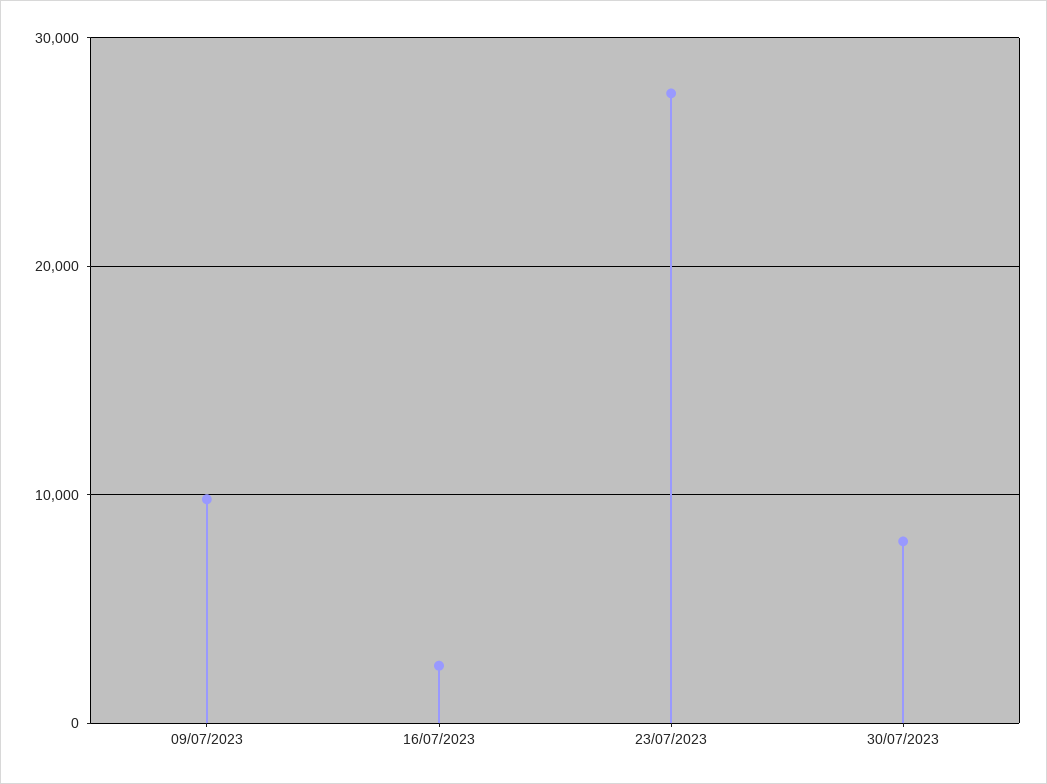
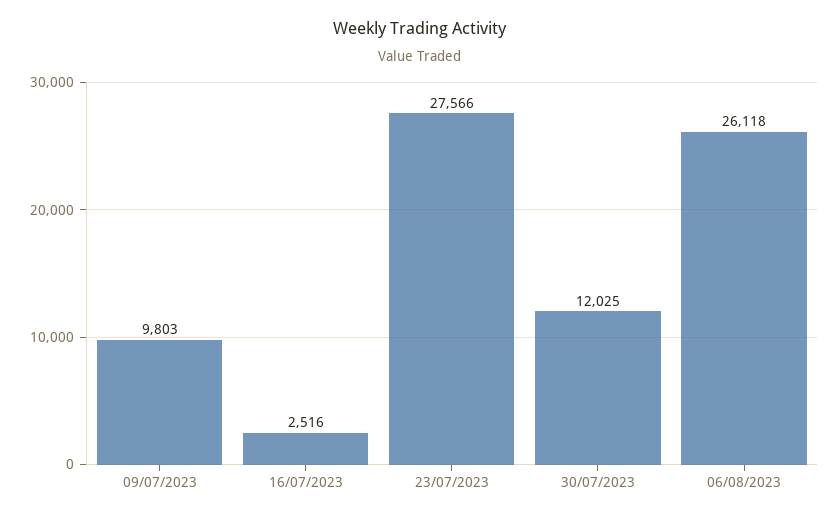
30/07/2023: 8000 -> 12025
06/08/2023: none -> 26118

